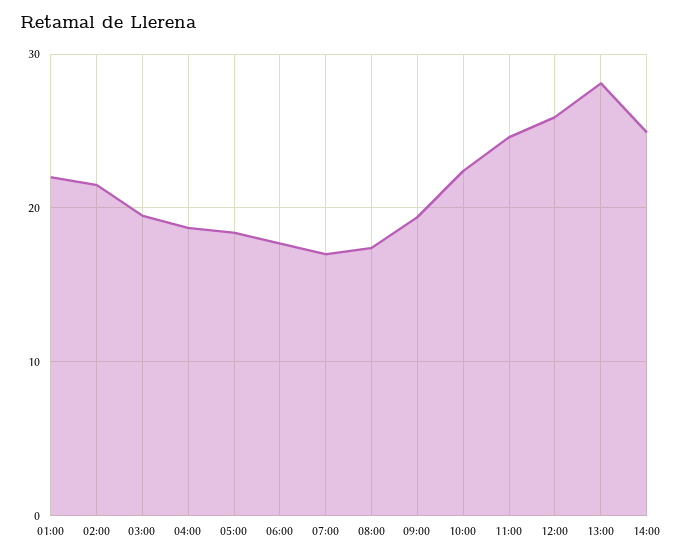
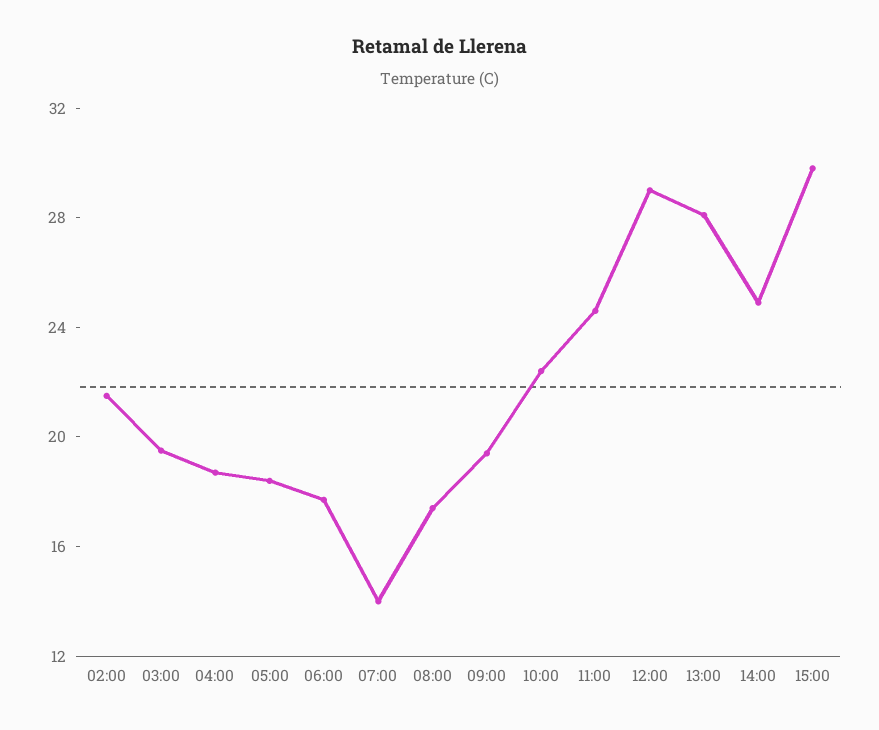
01:00: 22 -> none
07:00: 17 -> 14
12:00: 26 -> 29
15:00: none -> 30

